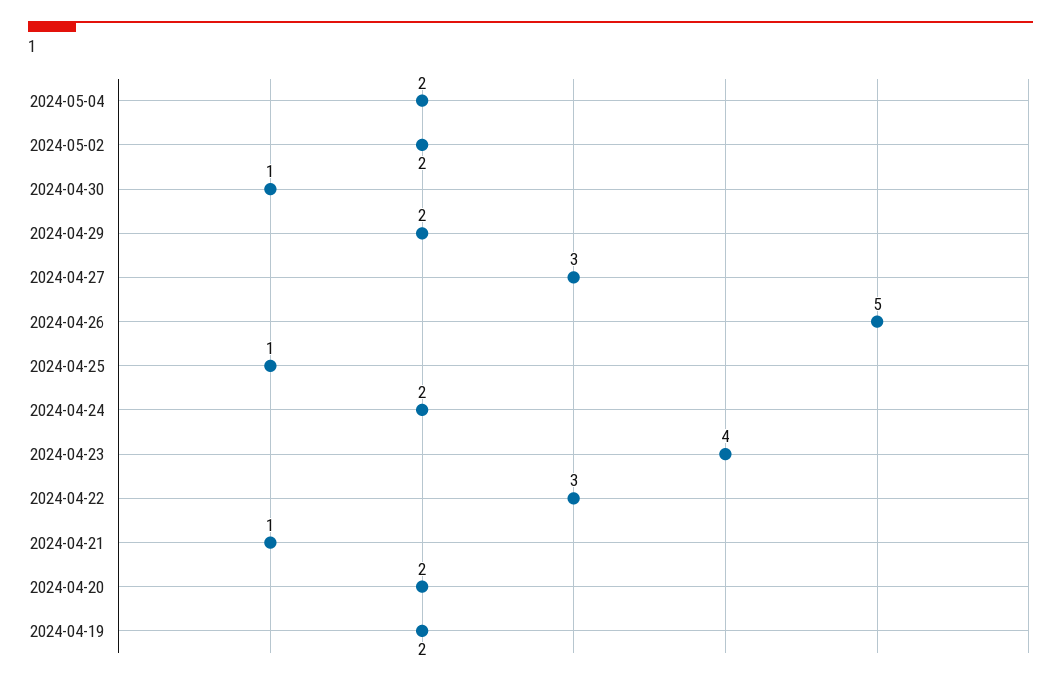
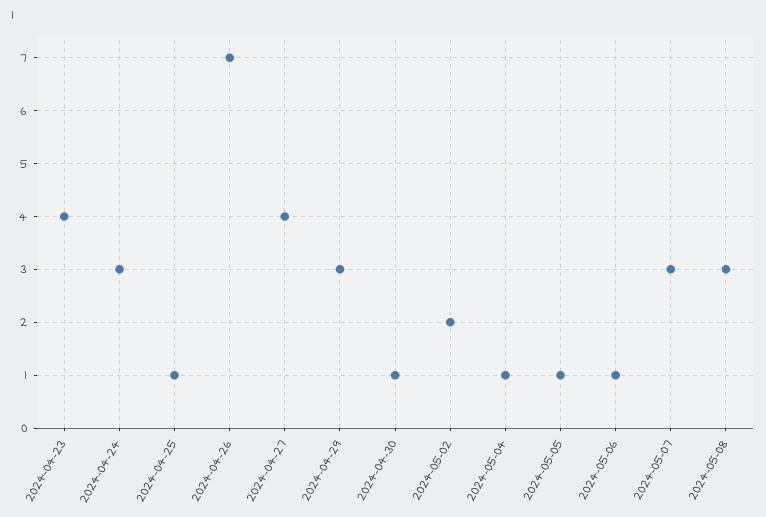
2024-05-04: 2 -> 1
2024-04-29: 2 -> 3
2024-04-27: 3 -> 4
2024-04-26: 5 -> 7
2024-04-24: 2 -> 3
2024-04-22: 3 -> none
2024-04-21: 1 -> none
2024-04-20: 2 -> none
2024-04-19: 2 -> none
2024-05-05: none -> 1
2024-05-06: none -> 1
2024-05-07: none -> 3
2024-05-08: none -> 3

